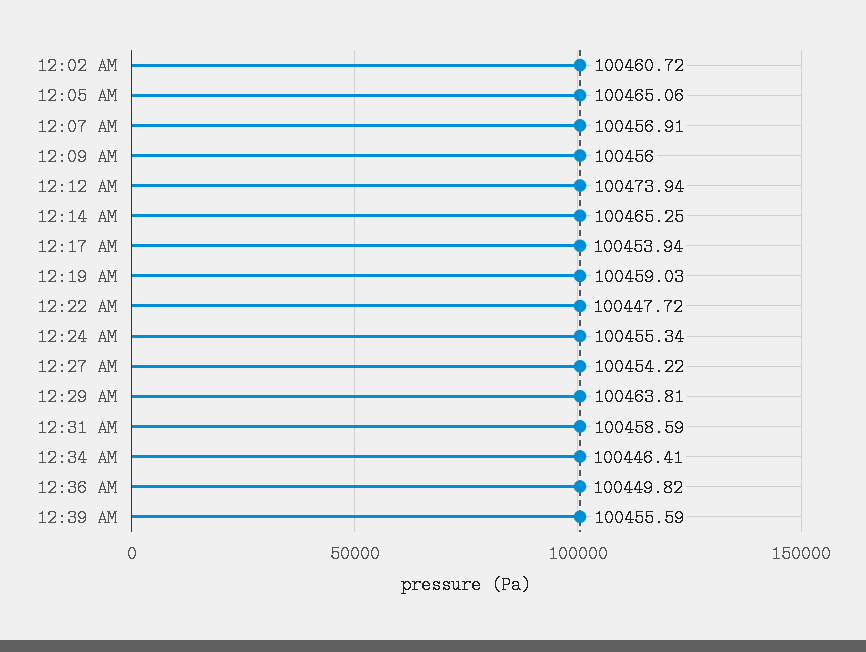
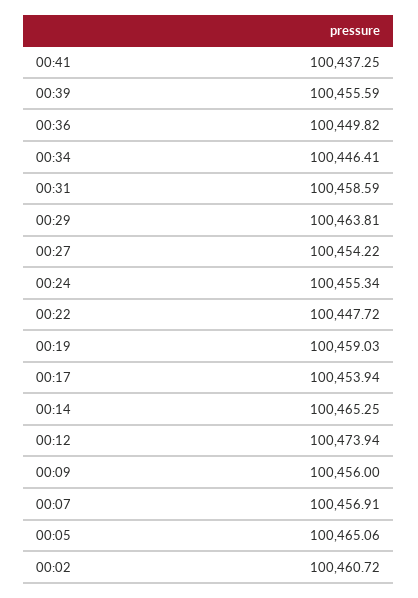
00:41: none -> 100437.25

